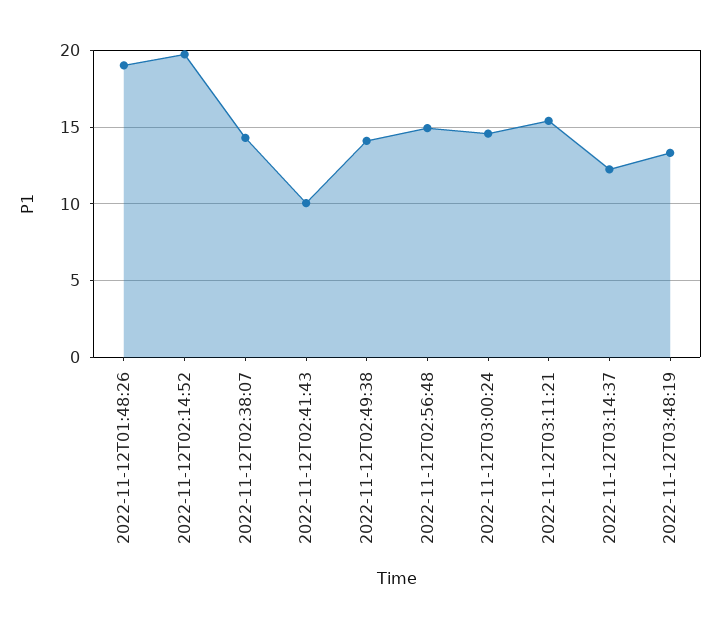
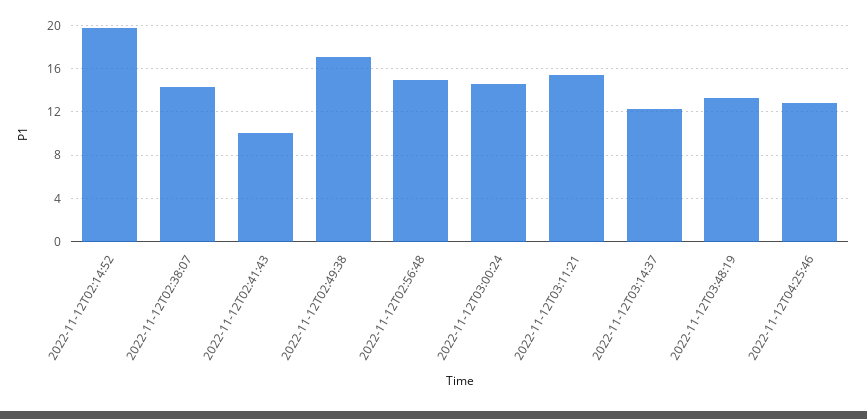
2022-11-12T01:48:26: 19 -> none
2022-11-12T02:49:38: 14 -> 17
2022-11-12T04:25:46: none -> 13

